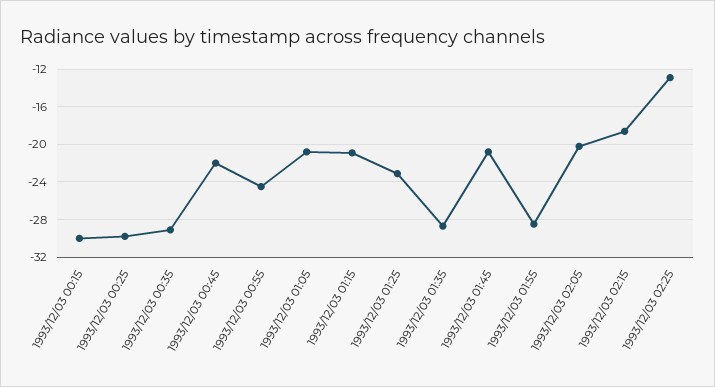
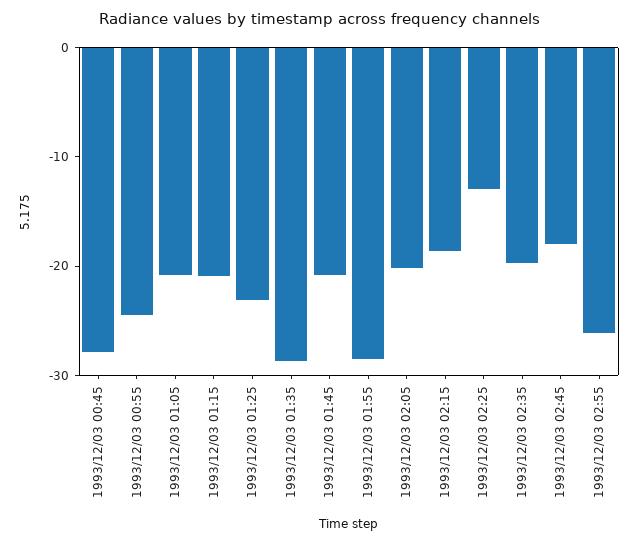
1993/12/03 00:15: -30 -> none
1993/12/03 00:25: -30 -> none
1993/12/03 00:35: -29 -> none
1993/12/03 00:45: -22 -> -28
1993/12/03 02:35: none -> -20
1993/12/03 02:45: none -> -18
1993/12/03 02:55: none -> -26

